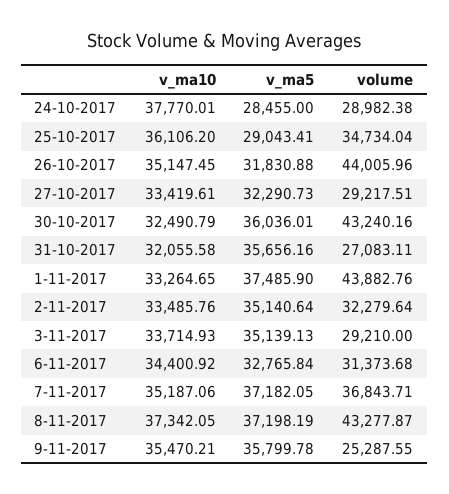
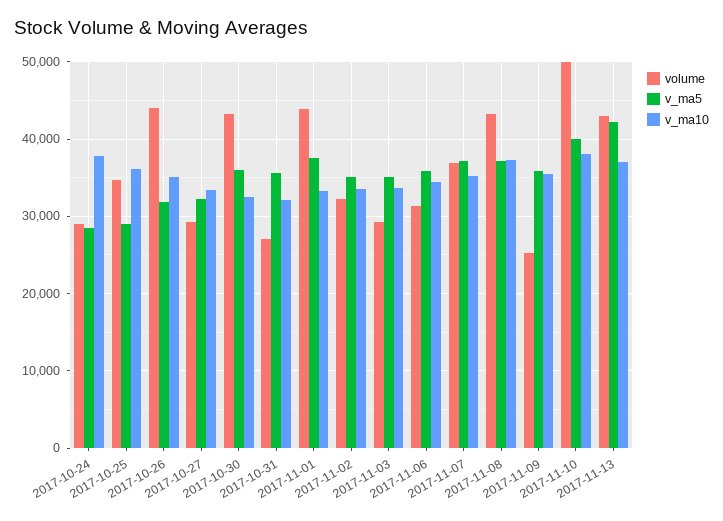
v_ma5, 6-11-2017: 32765.84 -> 36000
volume, 2017-11-10: none -> 50000
v_ma5, 2017-11-10: none -> 40000
v_ma10, 2017-11-10: none -> 38000
volume, 2017-11-13: none -> 43000
v_ma5, 2017-11-13: none -> 42000
v_ma10, 2017-11-13: none -> 37000

